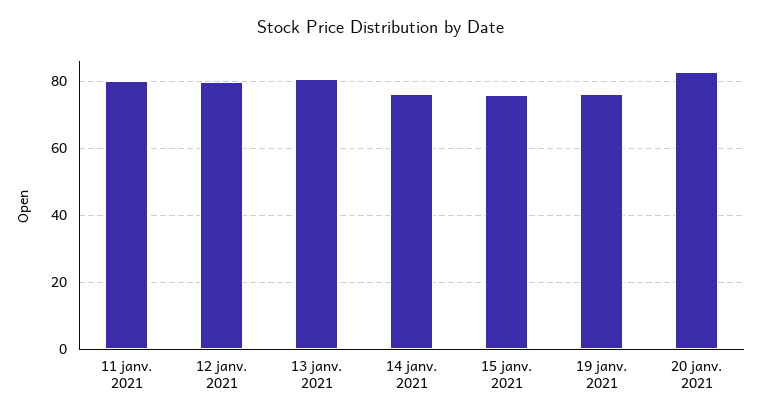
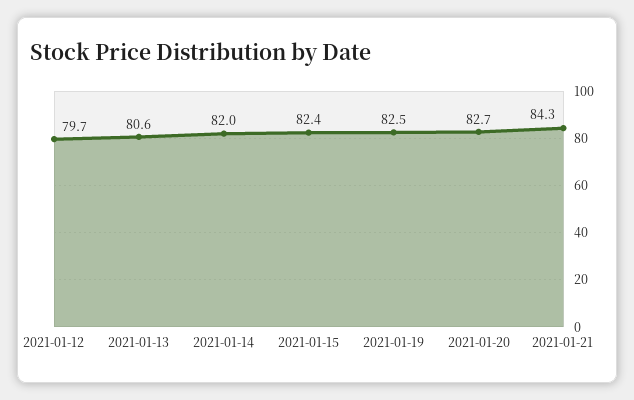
11 janv. 2021: 80 -> none
14 janv. 2021: 76 -> 82
15 janv. 2021: 76 -> 82.4
19 janv. 2021: 76 -> 82.5
2021-01-21: none -> 84.3

